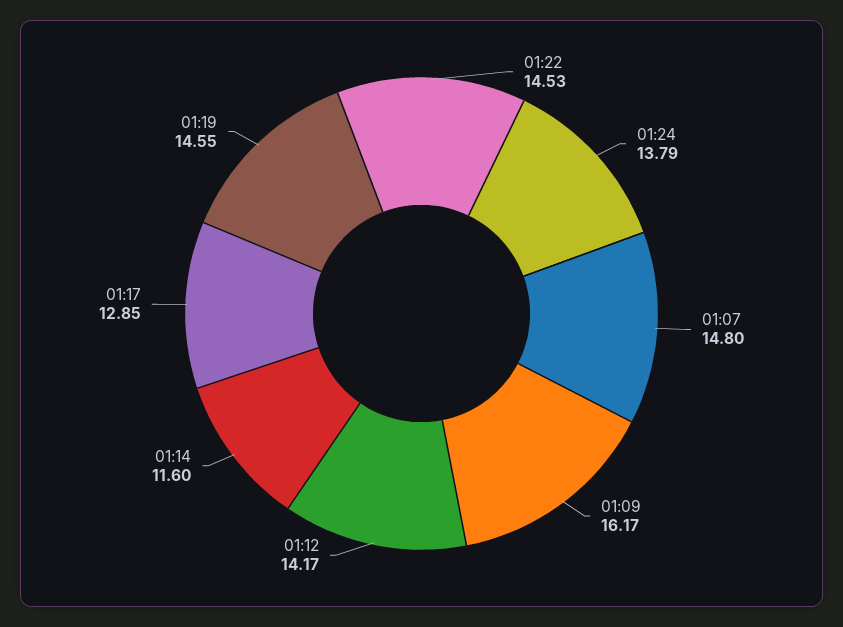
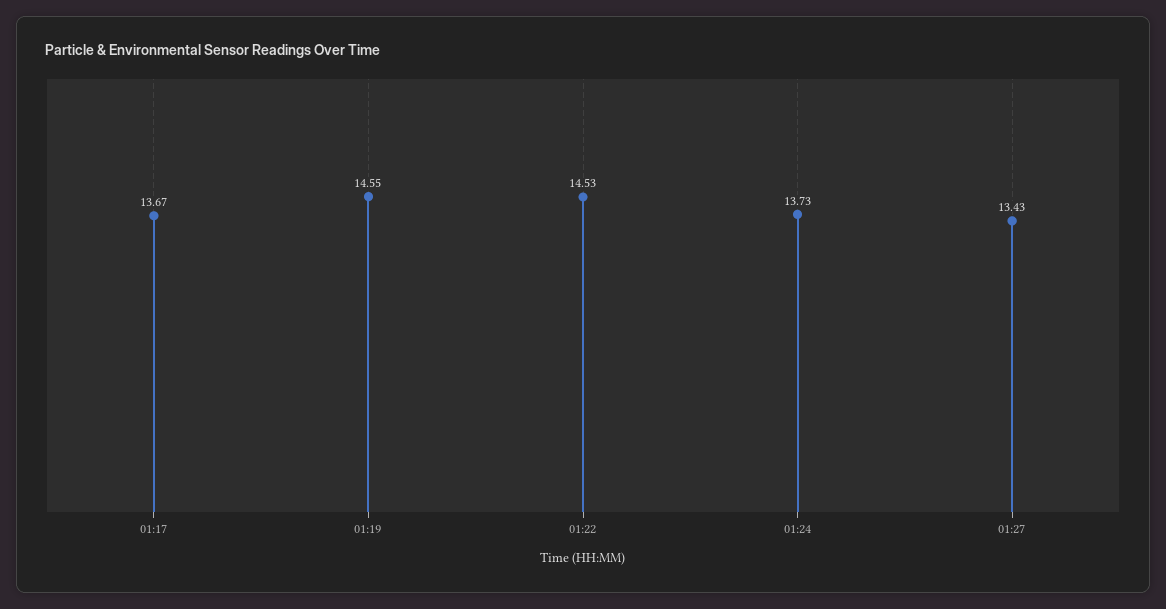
01:24: 13.79 -> 13.73
01:07: 14.8 -> none
01:09: 16.17 -> none
01:12: 14.17 -> none
01:14: 11.6 -> none
01:17: 12.85 -> 13.67
01:27: none -> 13.43

